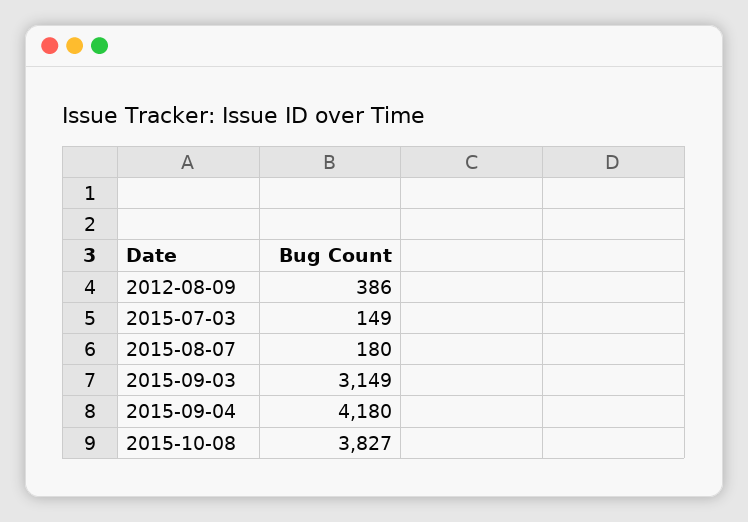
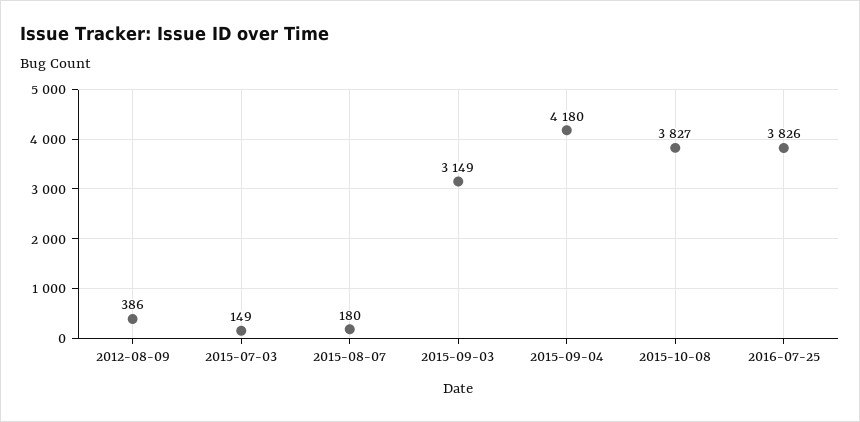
2016-07-25: none -> 3826

